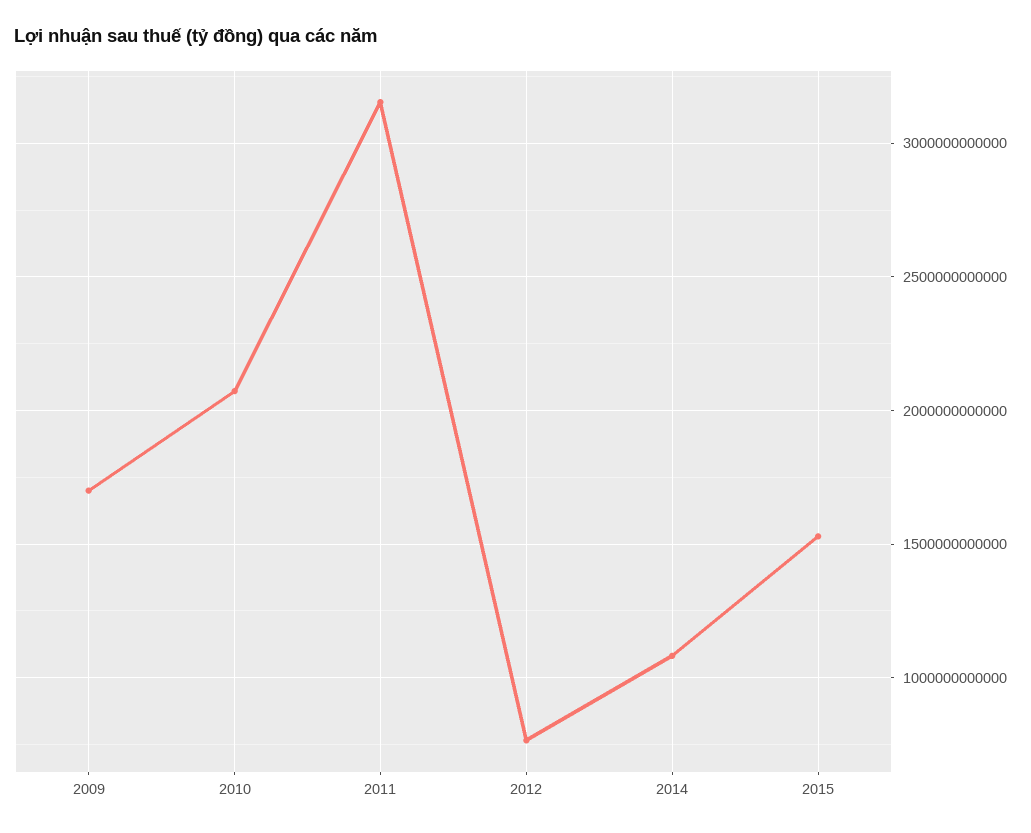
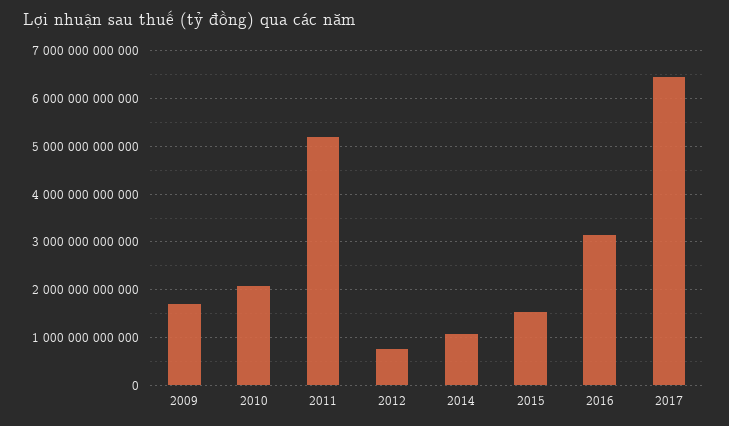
2011: 3150000000000 -> 5200000000000
2016: none -> 3200000000000
2017: none -> 6400000000000

